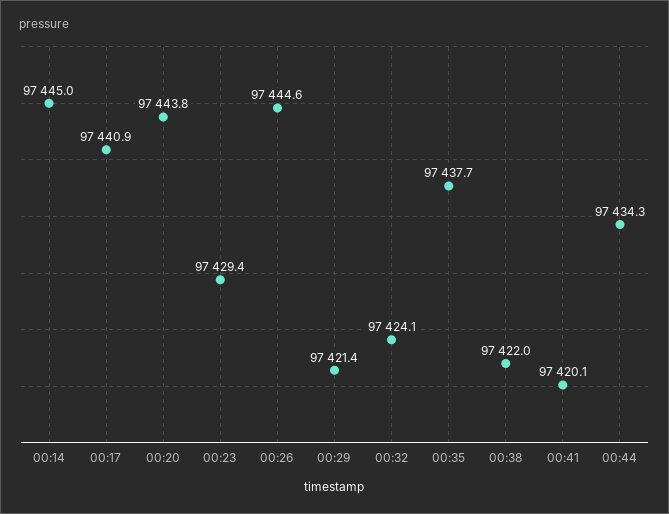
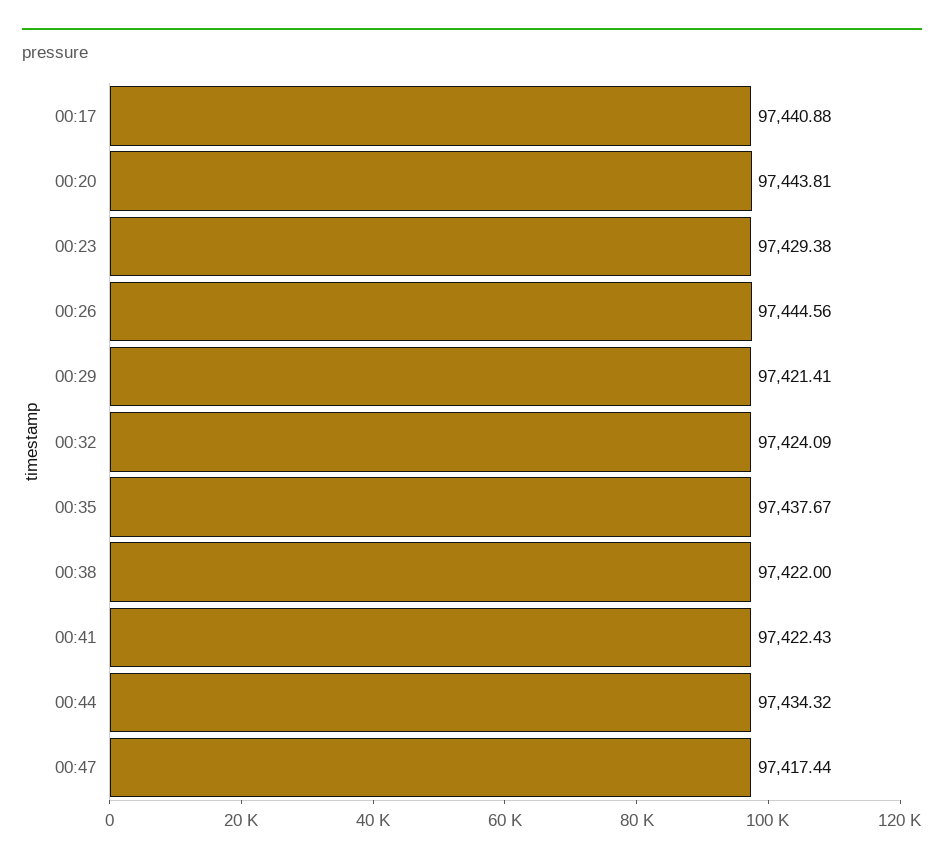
00:14: 97445 -> none
00:41: 97420.1 -> 97422.43
00:47: none -> 97417.44

